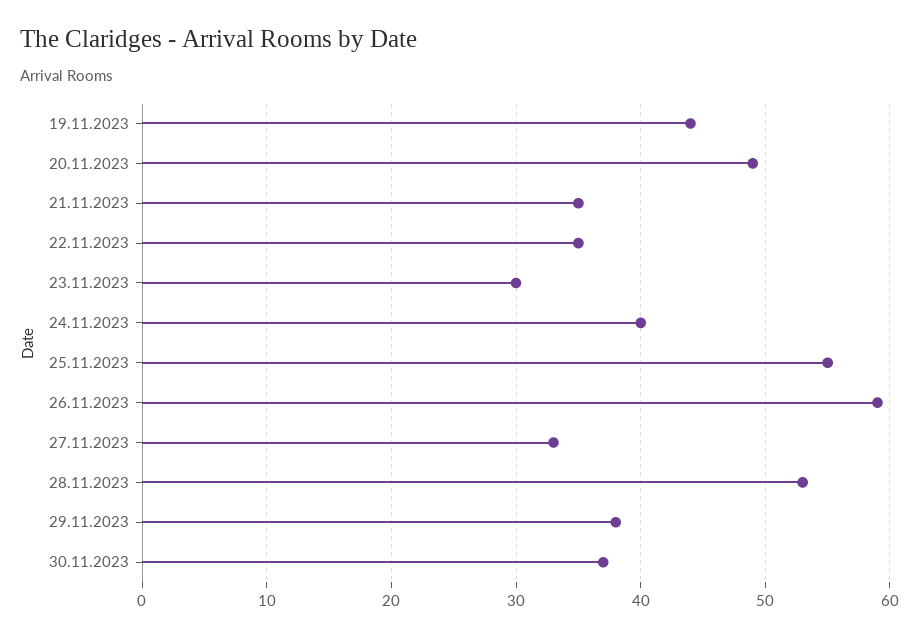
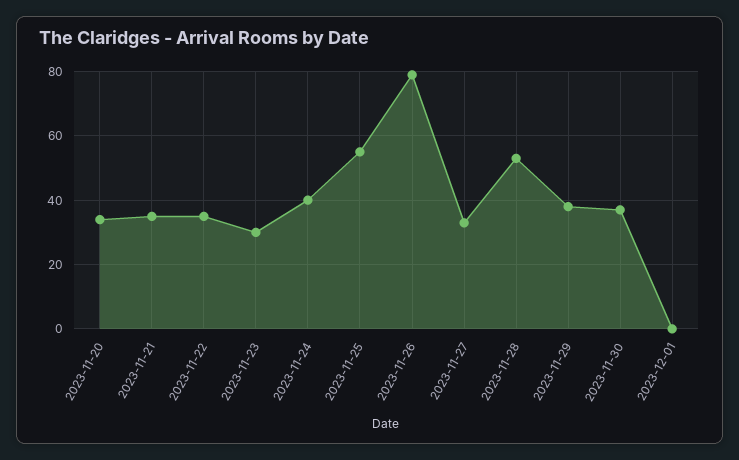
19.11.2023: 44 -> none
20.11.2023: 49 -> 35
26.11.2023: 59 -> 80
2023-12-01: none -> 0

